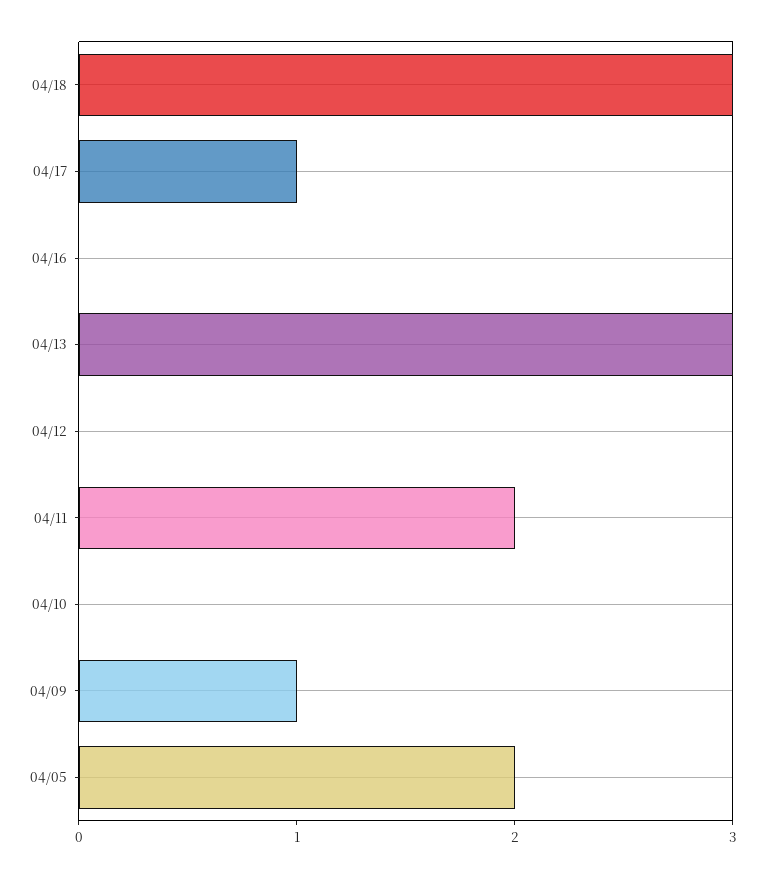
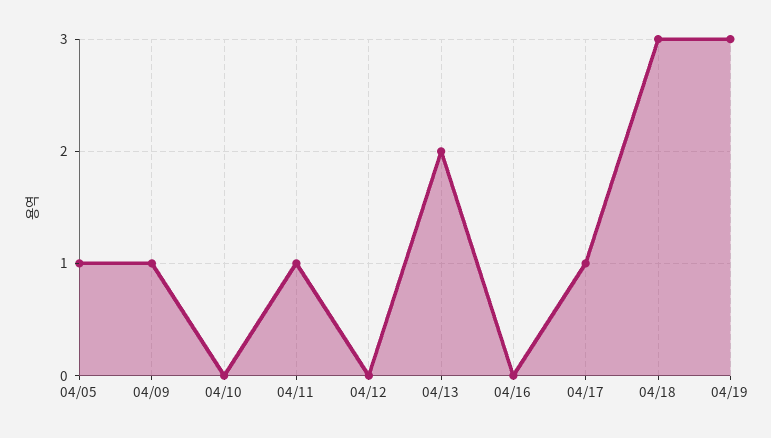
04/13: 3 -> 2
04/11: 2 -> 1
04/05: 2 -> 1
04/19: none -> 3

